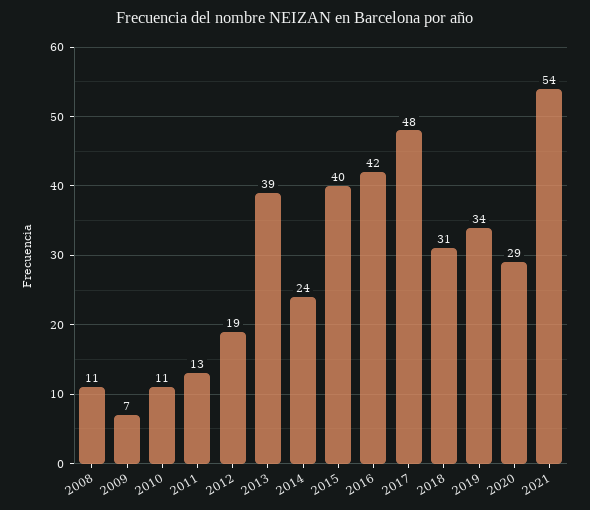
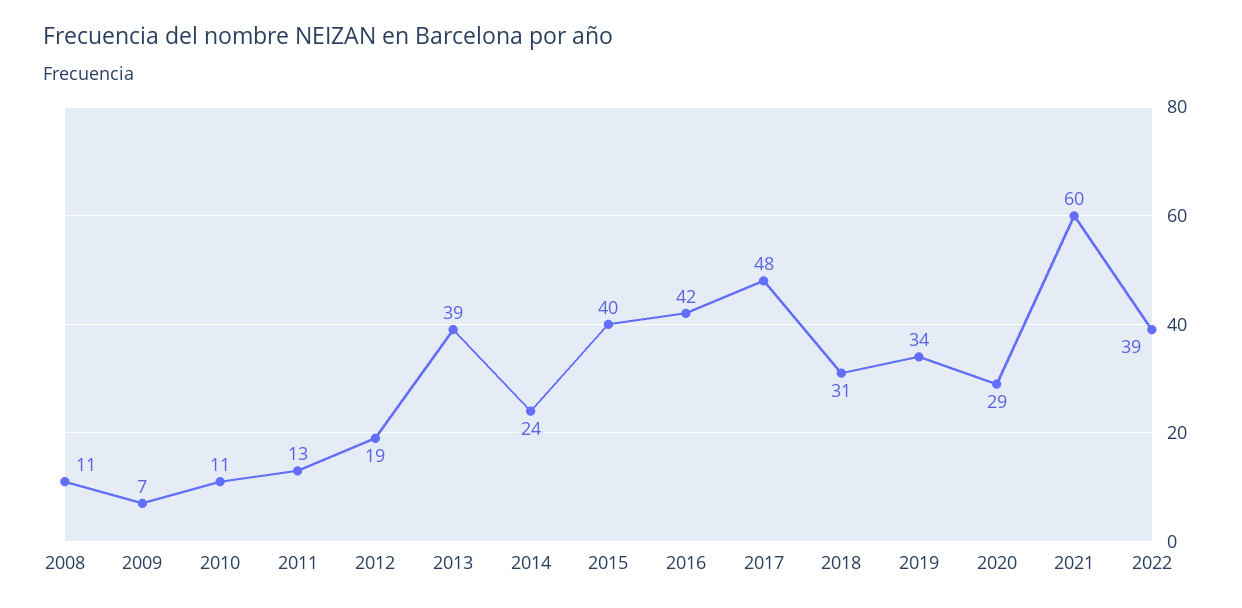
2021: 54 -> 60
2022: none -> 39

